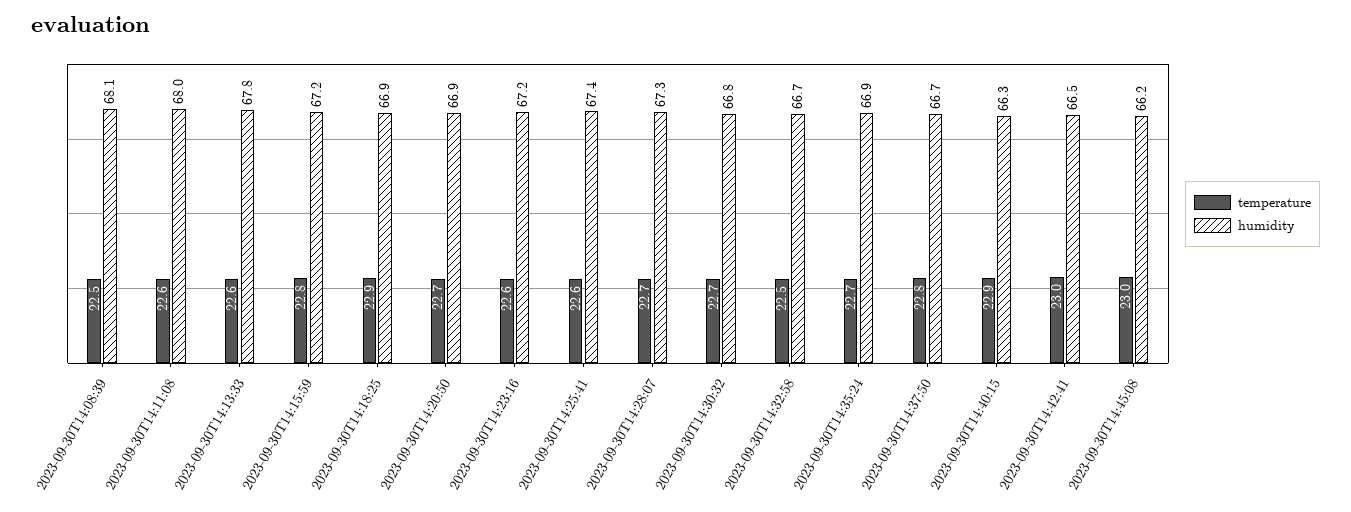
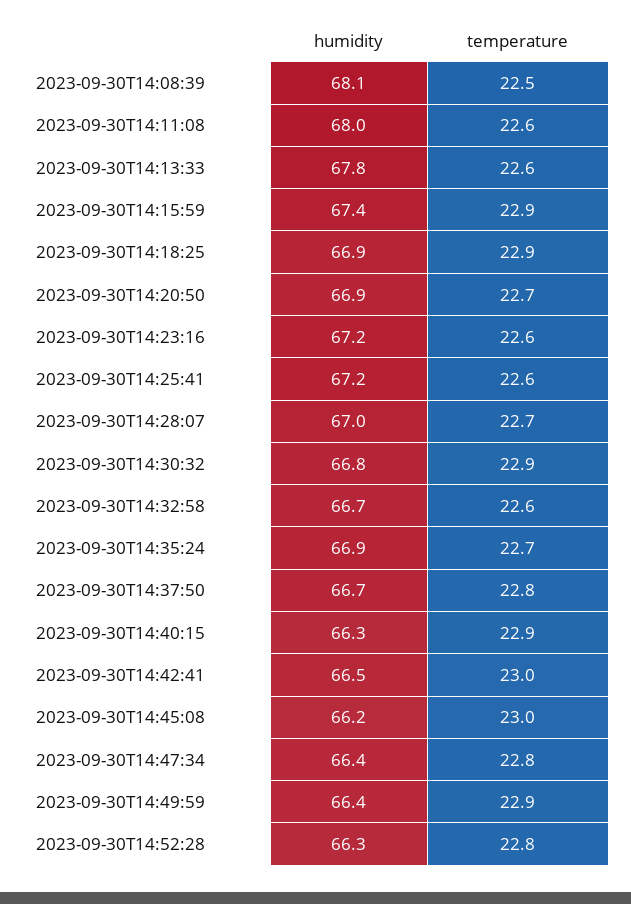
temperature, 2023-09-30T14:15:59: 22.8 -> 22.9
humidity, 2023-09-30T14:15:59: 67.2 -> 67.4
humidity, 2023-09-30T14:25:41: 67.4 -> 67.2
humidity, 2023-09-30T14:28:07: 67.3 -> 67
temperature, 2023-09-30T14:30:32: 22.7 -> 22.9
temperature, 2023-09-30T14:32:58: 22.5 -> 22.6
humidity, 2023-09-30T14:47:34: none -> 66.4
temperature, 2023-09-30T14:47:34: none -> 22.8
humidity, 2023-09-30T14:49:59: none -> 66.4
temperature, 2023-09-30T14:49:59: none -> 22.9
humidity, 2023-09-30T14:52:28: none -> 66.3
temperature, 2023-09-30T14:52:28: none -> 22.8

